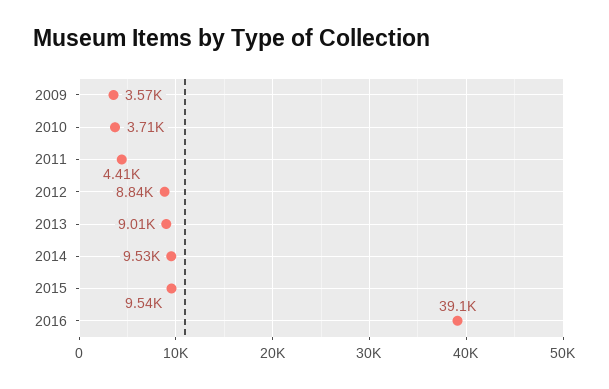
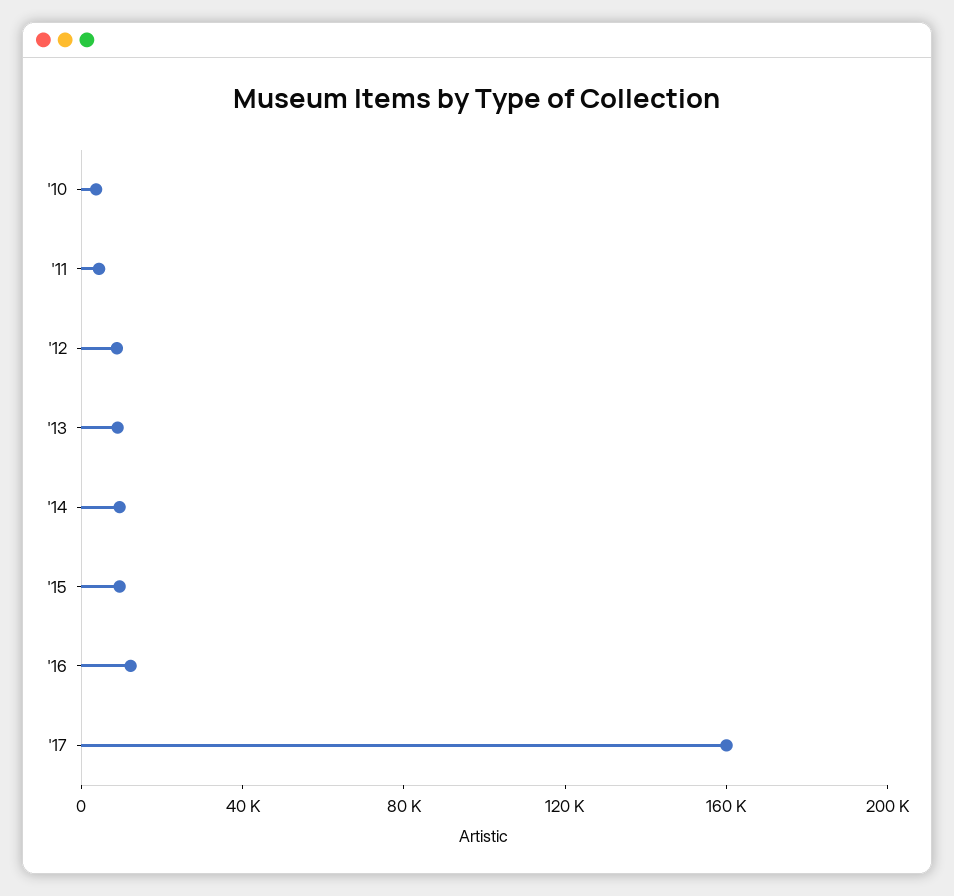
2009: 3570 -> none
2016: 39100 -> 10000
'17: none -> 160000

